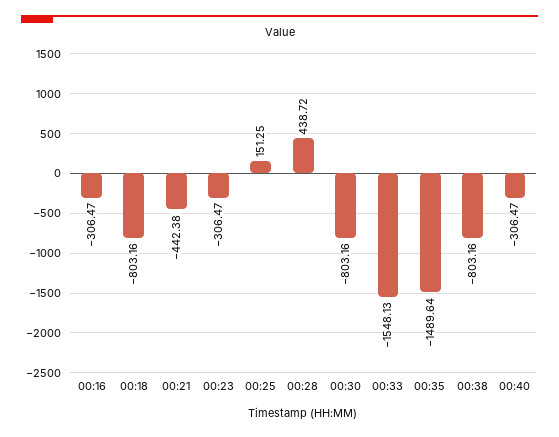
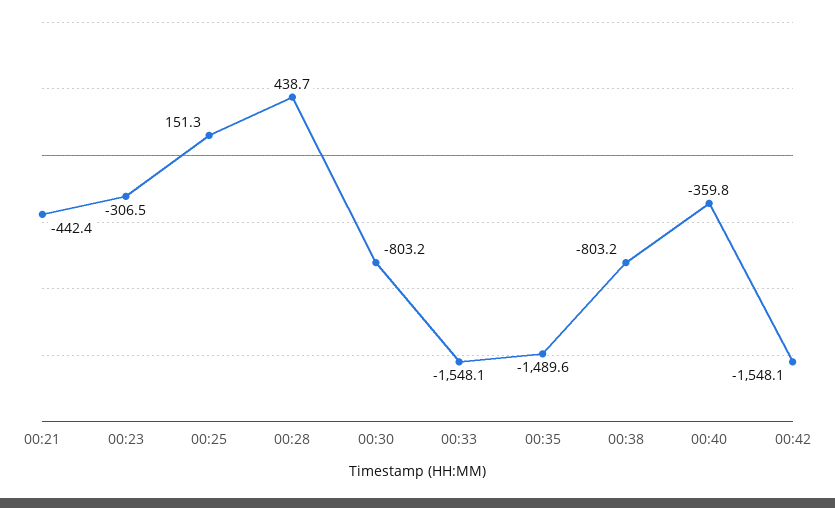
00:16: -306.47 -> none
00:18: -803.16 -> none
00:40: -306.47 -> -359.8
00:42: none -> -1548.1

